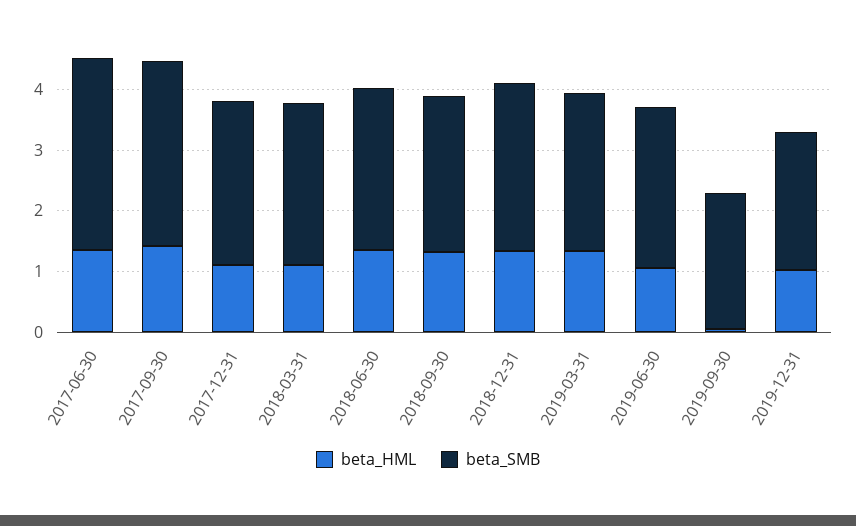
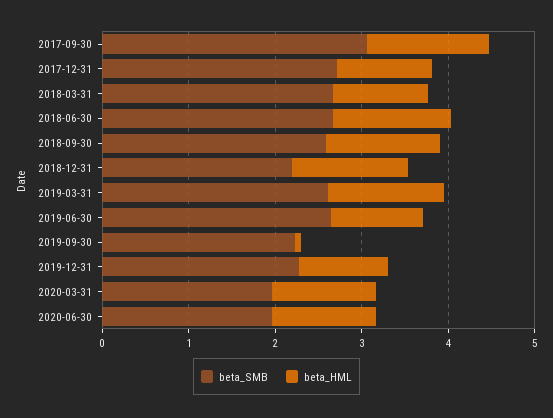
beta_HML, 2017-06-30: 1.4 -> none
beta_SMB, 2017-06-30: 3.2 -> none
beta_SMB, 2018-12-31: 2.8 -> 2.2
beta_SMB, 2020-03-31: none -> 2
beta_HML, 2020-03-31: none -> 1.2
beta_SMB, 2020-06-30: none -> 2
beta_HML, 2020-06-30: none -> 1.2

